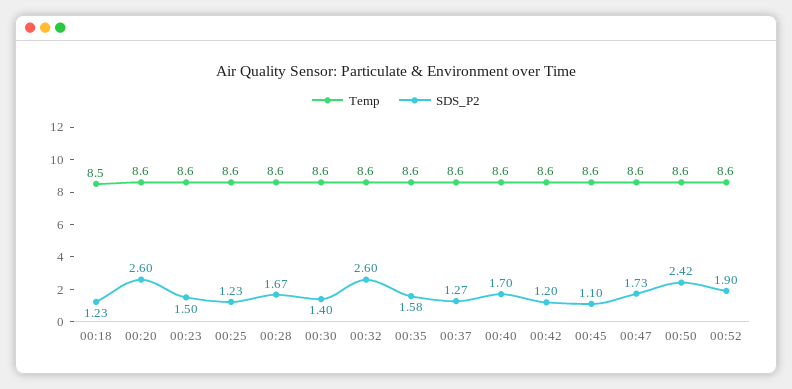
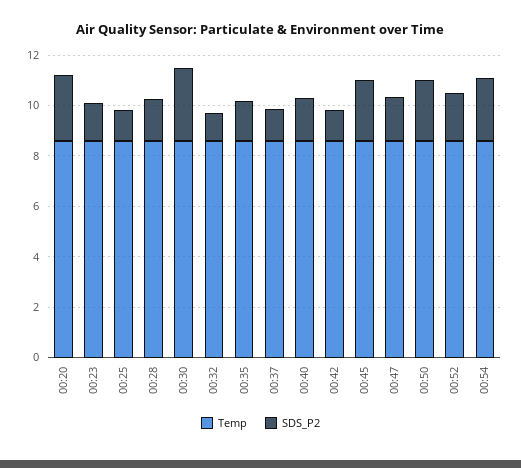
Temp, 00:18: 8.5 -> none
SDS_P2, 00:18: 1.23 -> none
SDS_P2, 00:30: 1.4 -> 3
SDS_P2, 00:32: 2.6 -> 1
SDS_P2, 00:45: 1.1 -> 2.5
Temp, 00:54: none -> 8.5
SDS_P2, 00:54: none -> 2.5

